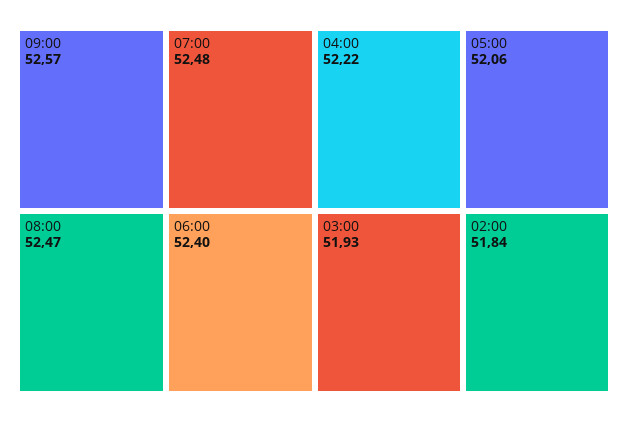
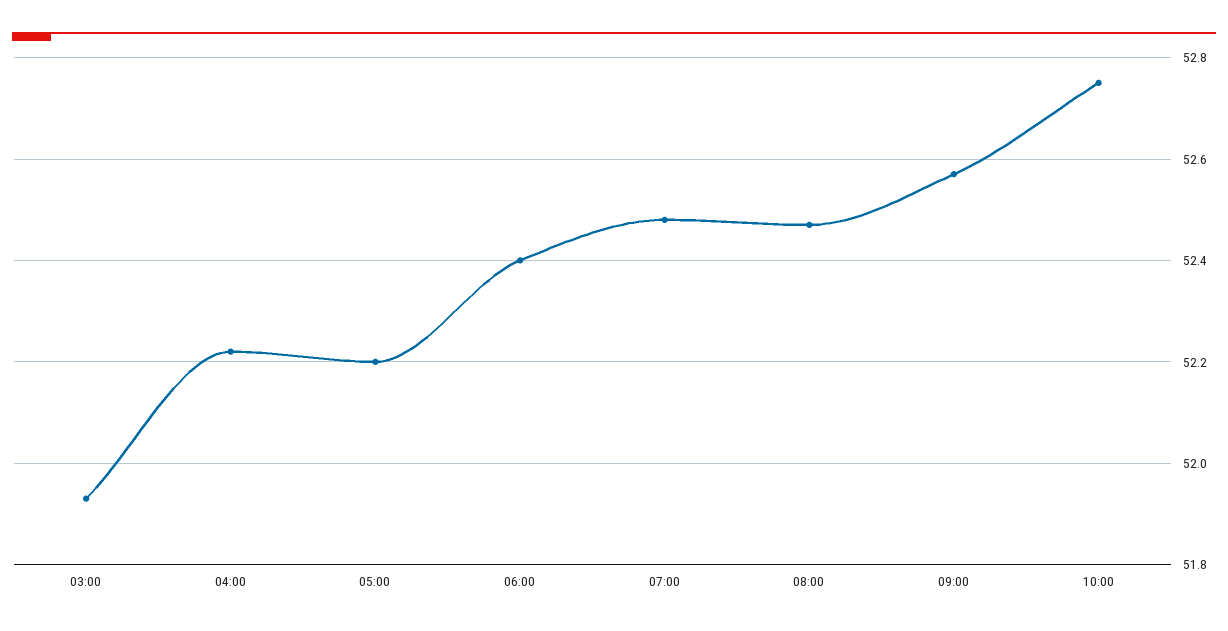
05:00: 52.06 -> 52.2
02:00: 51.84 -> none
10:00: none -> 52.75

